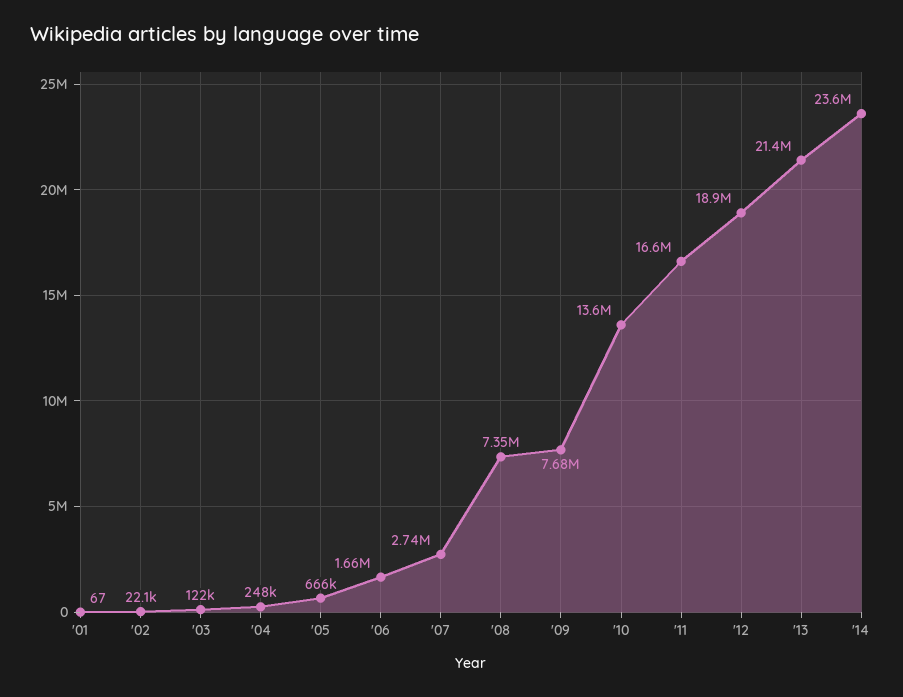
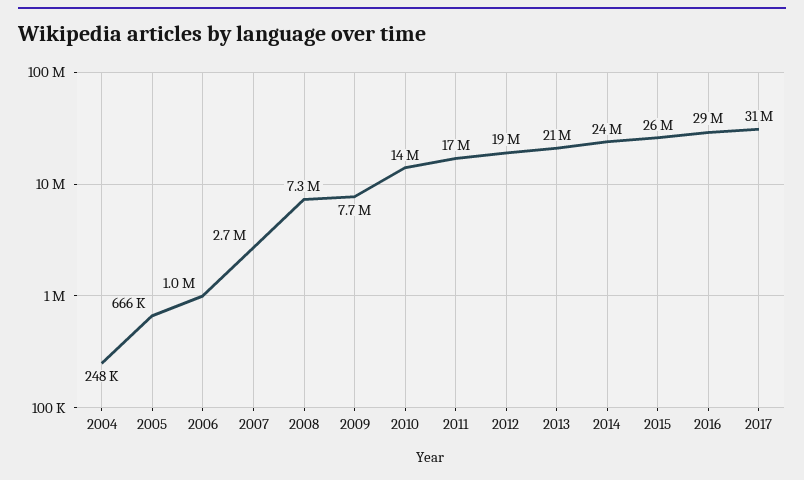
'01: 67 -> none
'02: 22100 -> none
'03: 122000 -> none
'06: 1660000 -> 1000000
2015: none -> 26000000
2016: none -> 29000000
2017: none -> 31000000

